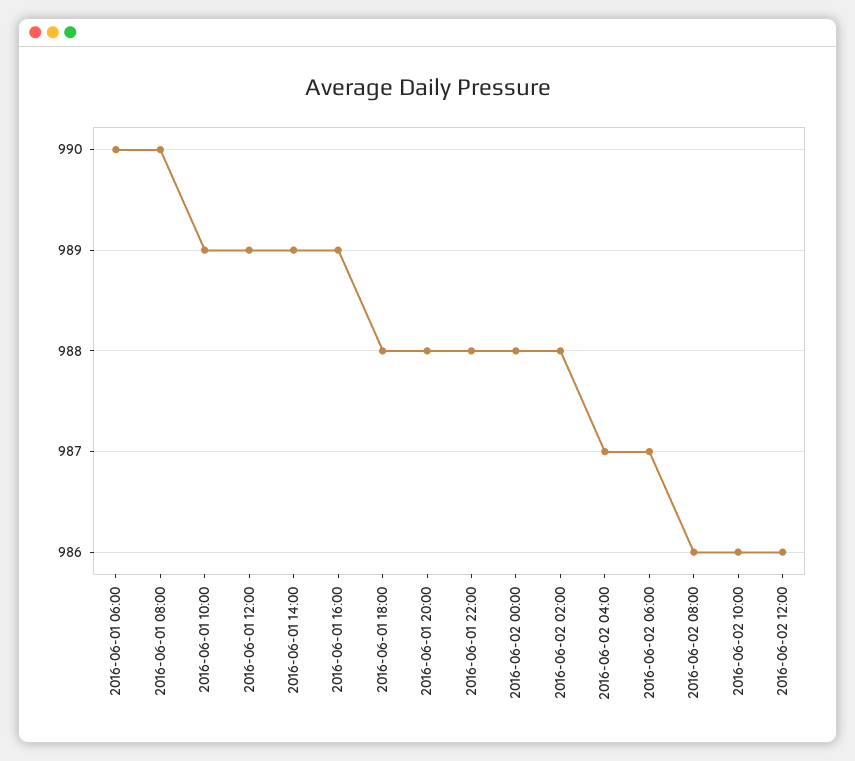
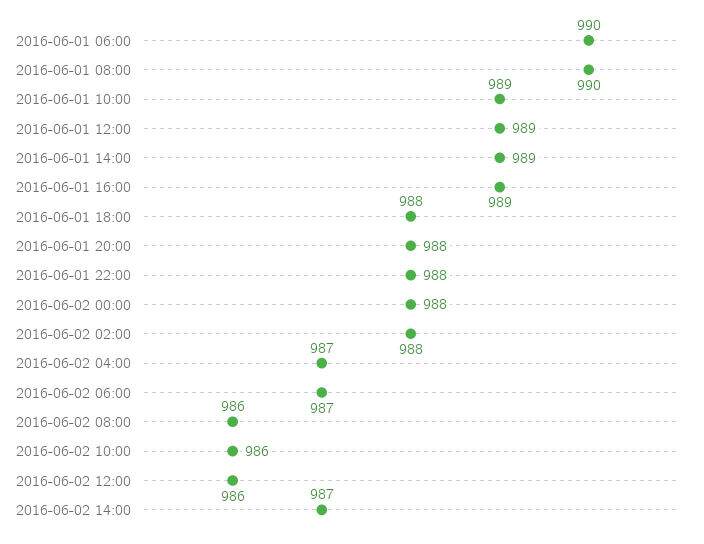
2016-06-02 14:00: none -> 987

